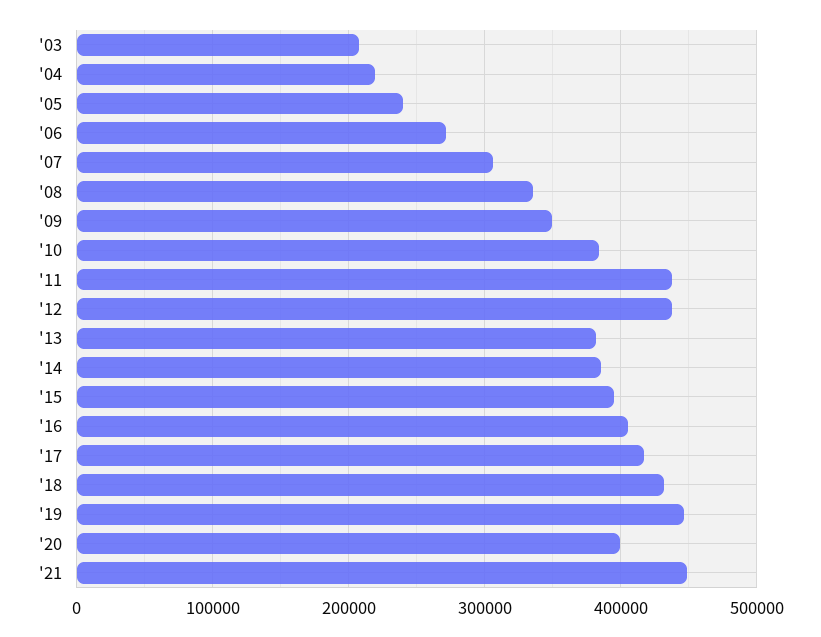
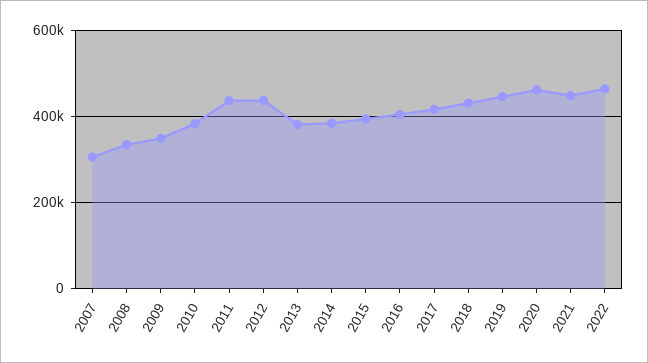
'03: 210000 -> none
'04: 220000 -> none
'05: 240000 -> none
'06: 270000 -> none
'20: 400000 -> 460000
2022: none -> 460000

